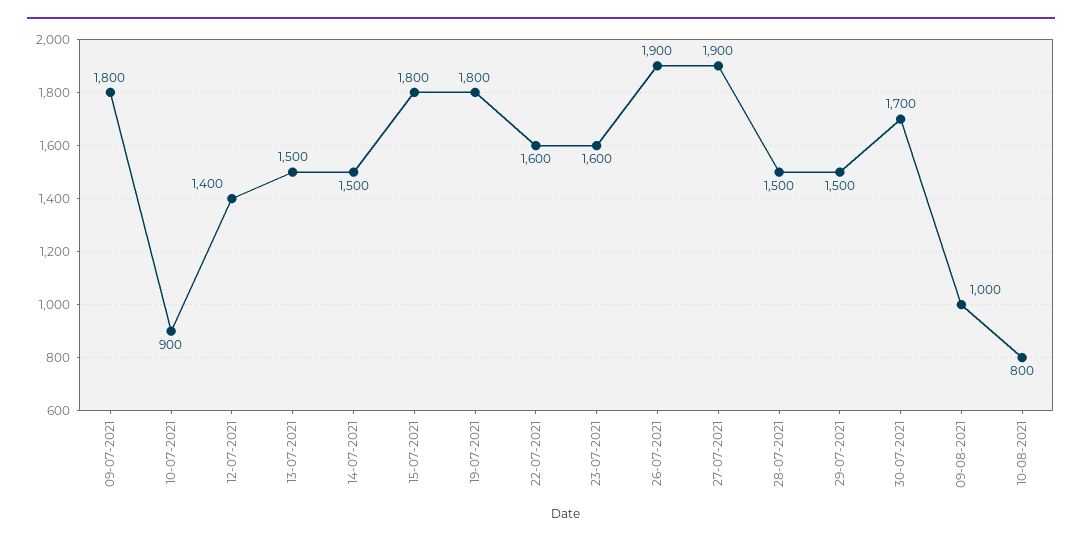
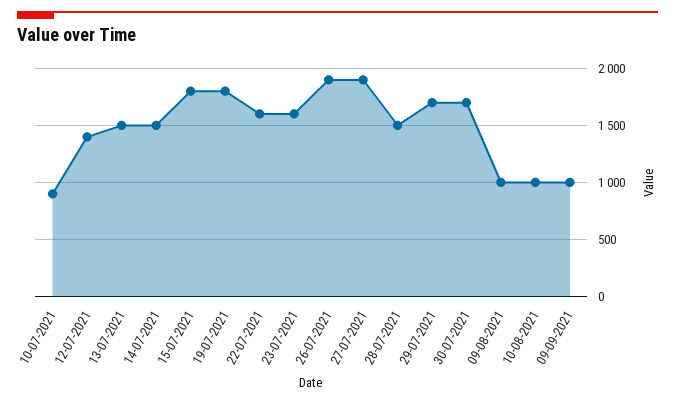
09-07-2021: 1800 -> none
29-07-2021: 1500 -> 1700
10-08-2021: 800 -> 1000
09-09-2021: none -> 1000

